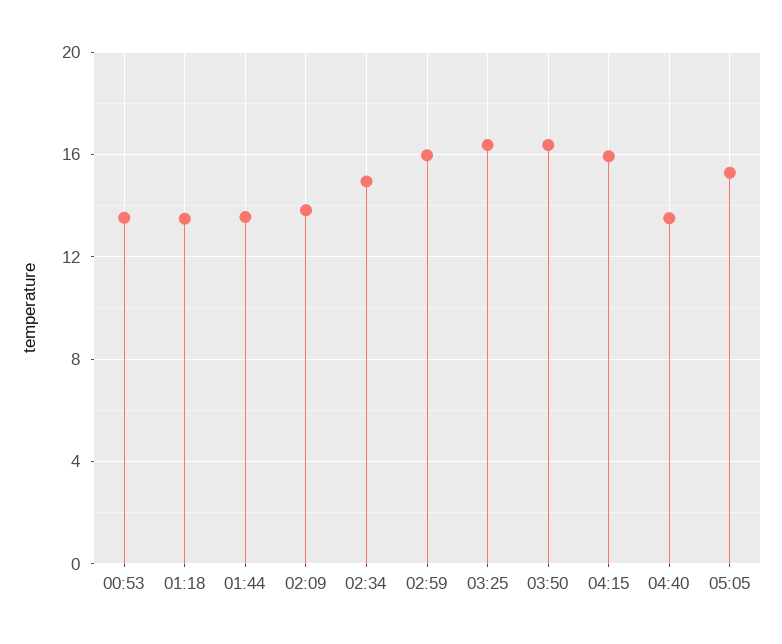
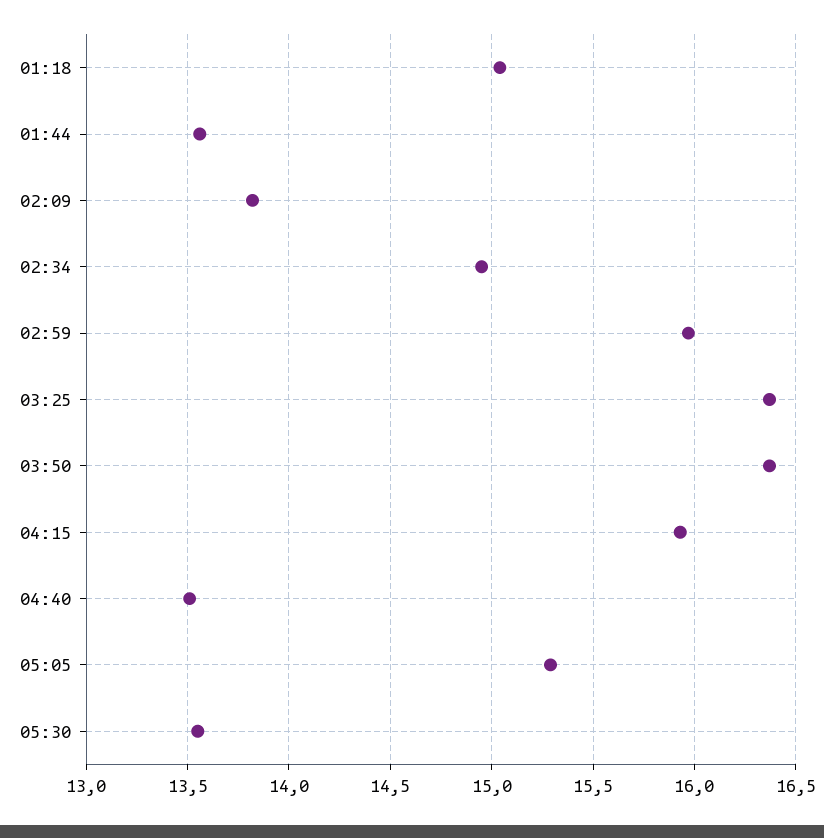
00:53: 13.5 -> none
01:18: 13.5 -> 15.05
05:30: none -> 13.55

